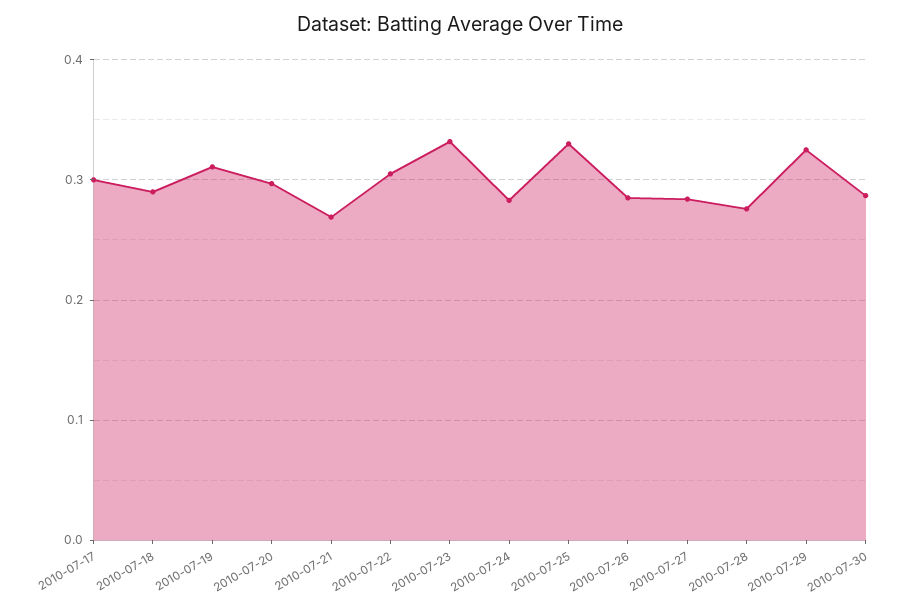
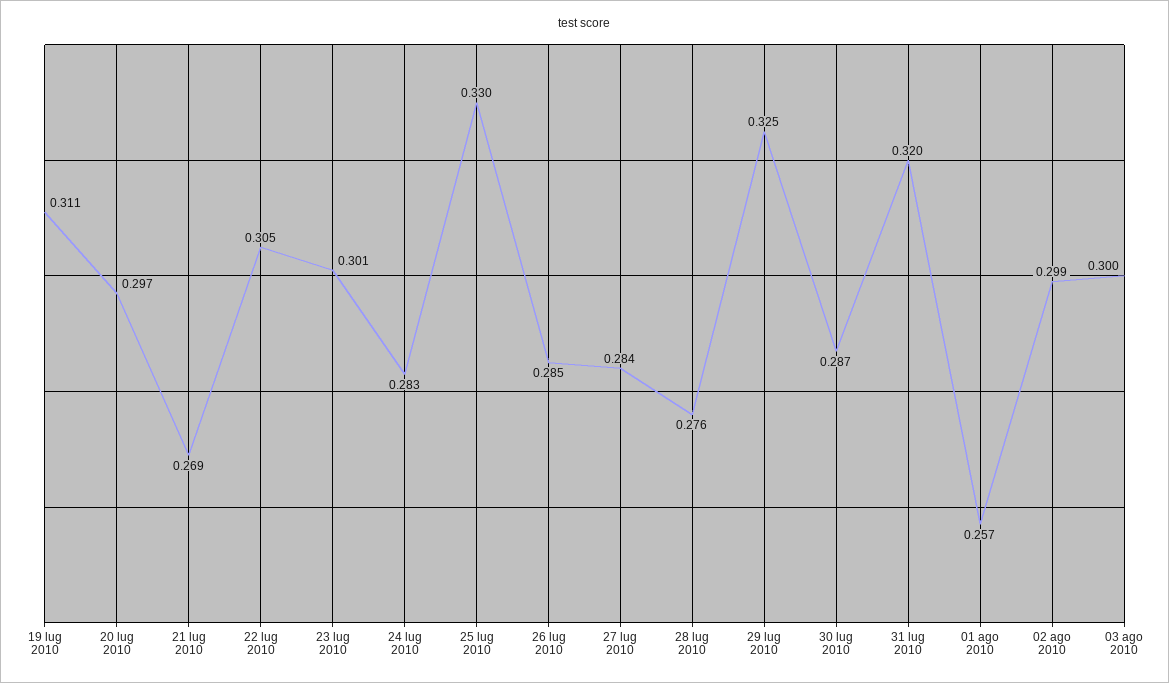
2010-07-17: 0.3 -> none
2010-07-18: 0.29 -> none
2010-07-23: 0.33 -> 0.301
31 lug 2010: none -> 0.32
01 ago 2010: none -> 0.257
02 ago 2010: none -> 0.299
03 ago 2010: none -> 0.3

